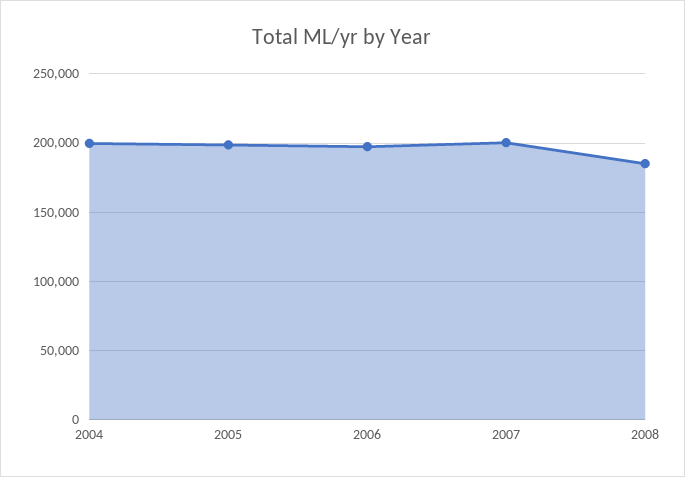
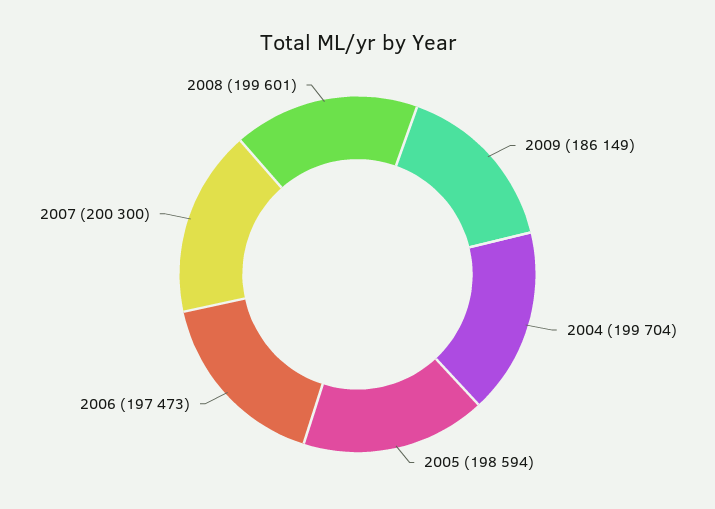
2008: 185000 -> 199601
2009: none -> 186149

